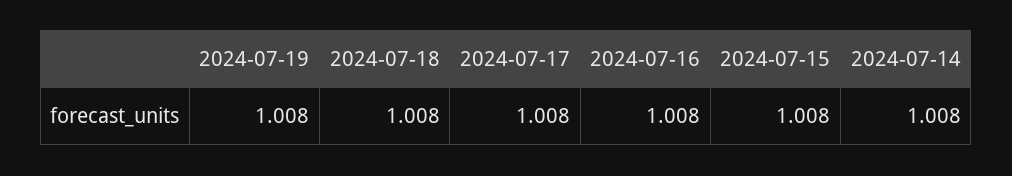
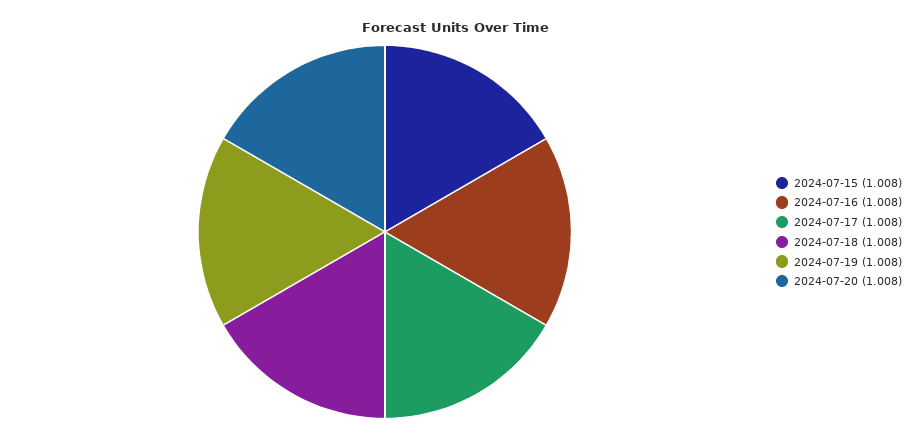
2024-07-14: 1.008 -> none
2024-07-20: none -> 1.008

